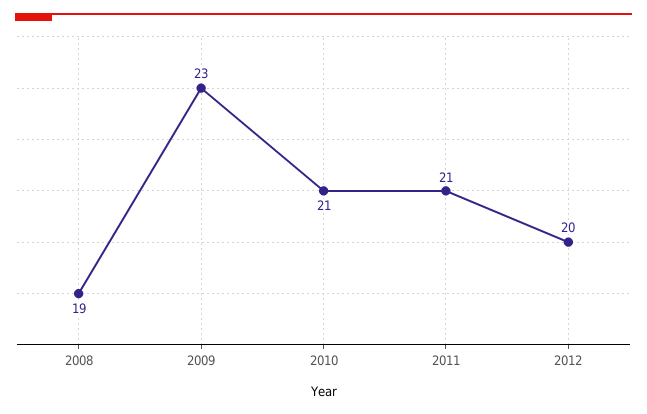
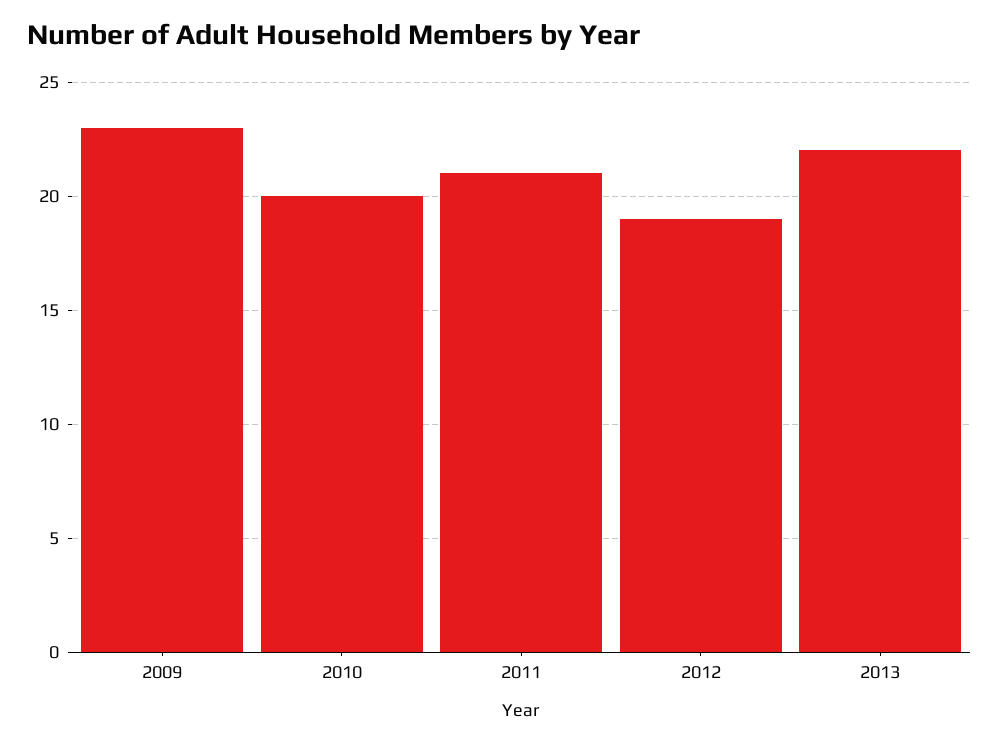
2008: 19 -> none
2010: 21 -> 20
2012: 20 -> 19
2013: none -> 22

